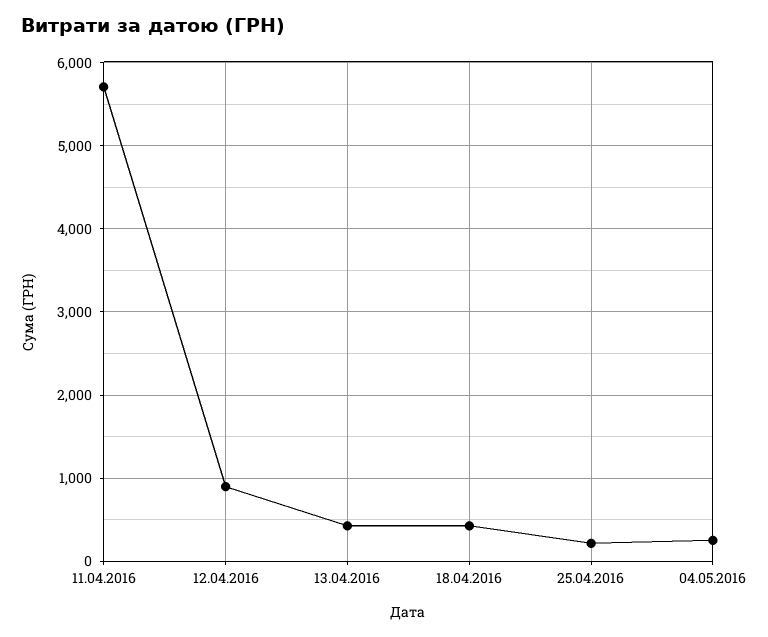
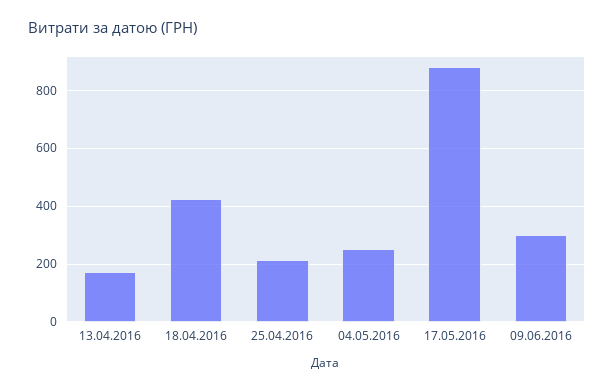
11.04.2016: 5700 -> none
12.04.2016: 900 -> none
13.04.2016: 400 -> 175
17.05.2016: none -> 875
09.06.2016: none -> 300

